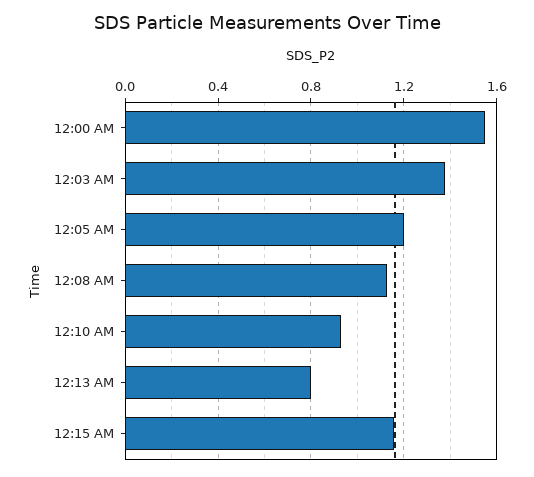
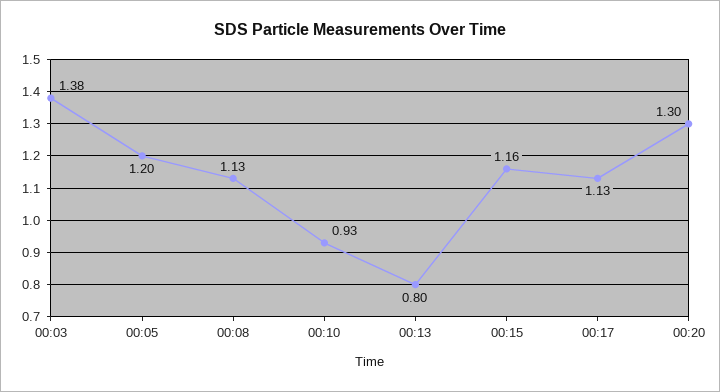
12:00 AM: 1.55 -> none
00:17: none -> 1.13
00:20: none -> 1.3

